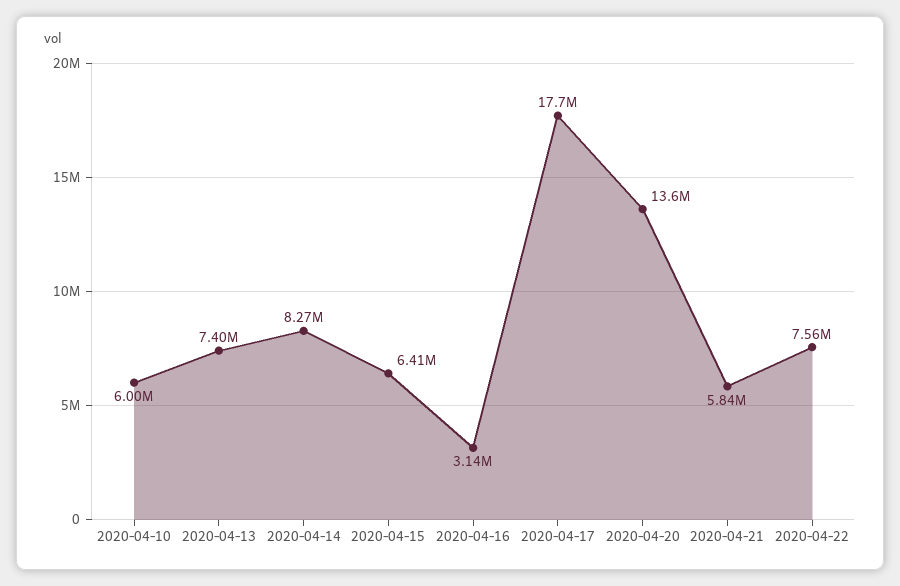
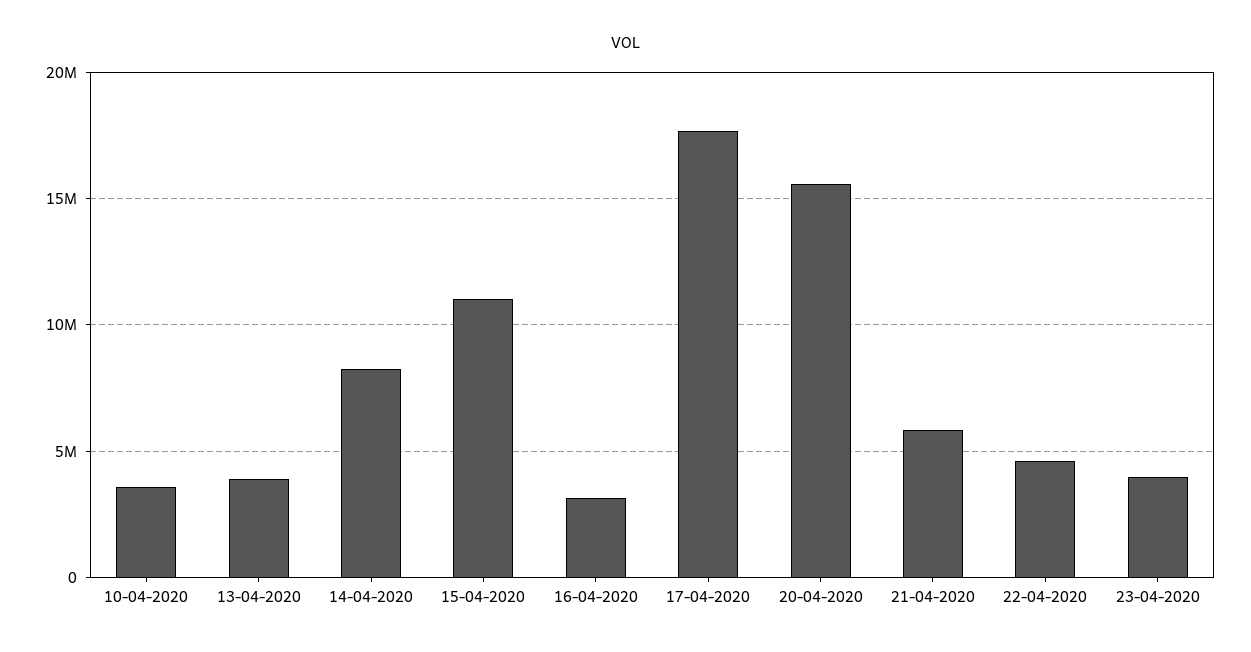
2020-04-10: 6000000 -> 3500000
2020-04-13: 7400000 -> 4000000
2020-04-15: 6410000 -> 11000000
2020-04-20: 13600000 -> 15500000
2020-04-22: 7560000 -> 4500000
23-04-2020: none -> 4000000

